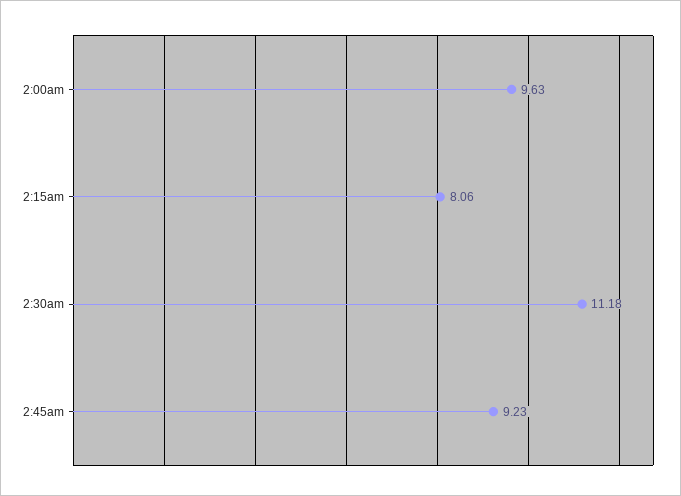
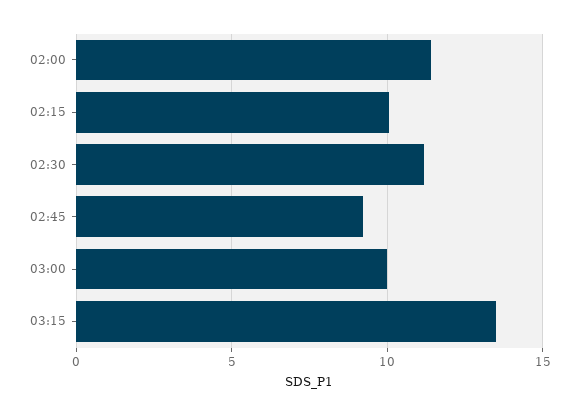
2:00am: 9.63 -> 11.5
2:15am: 8.06 -> 10
03:00: none -> 10
03:15: none -> 13.5

